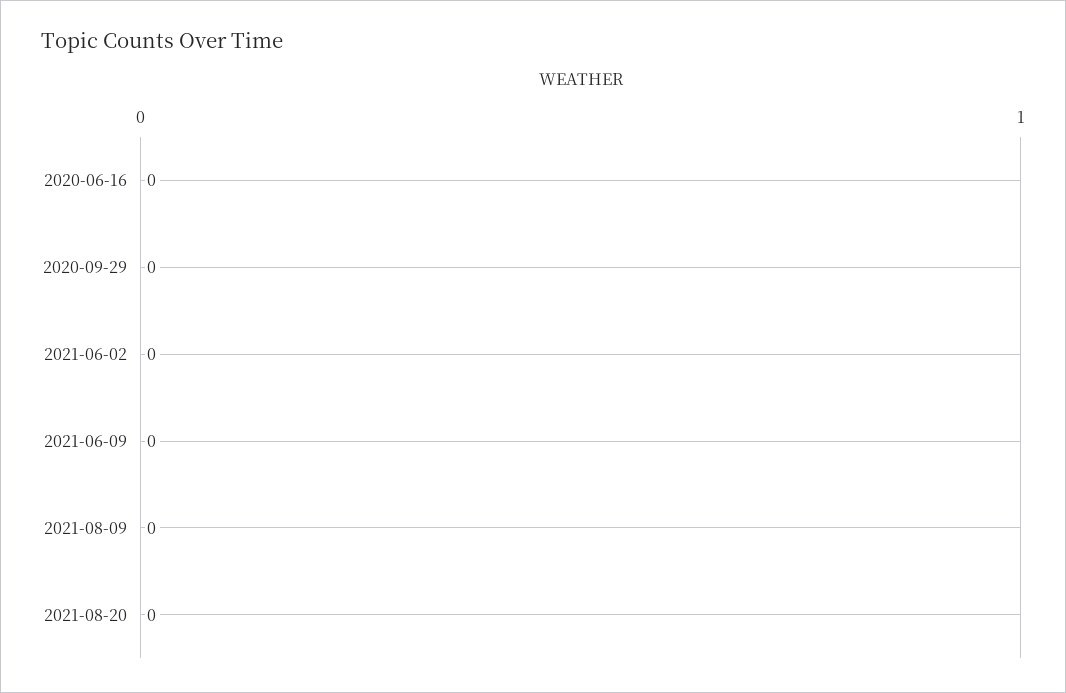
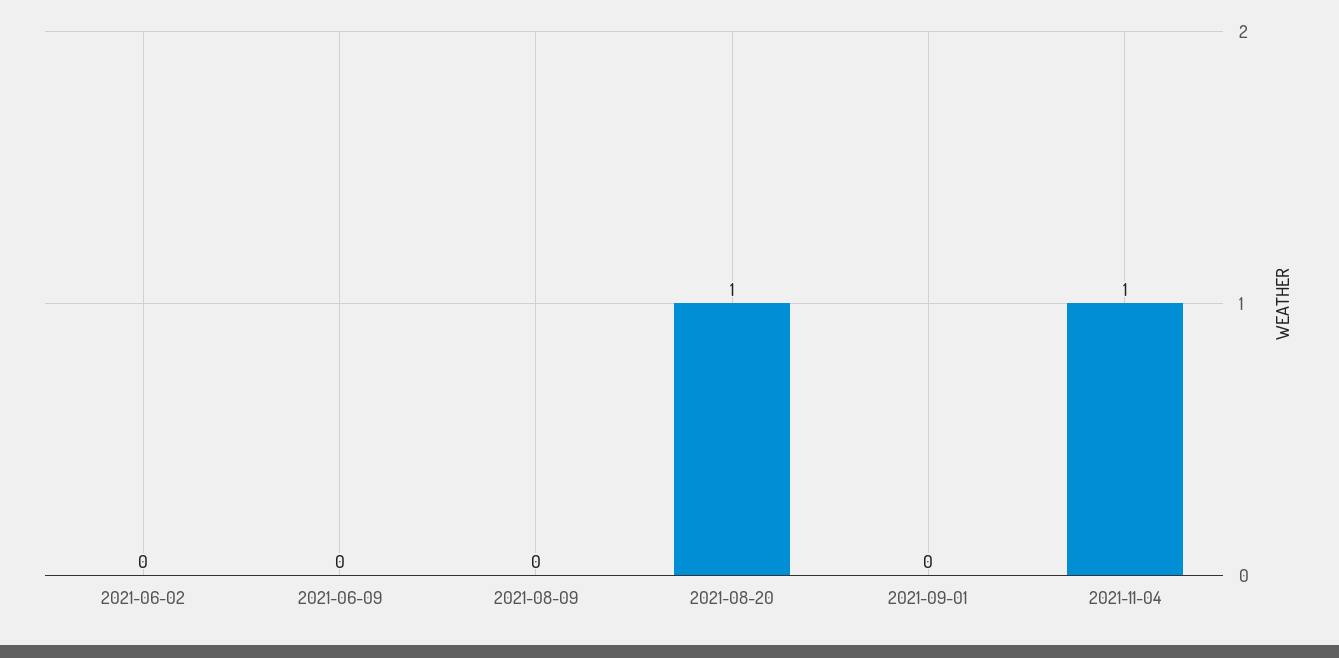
2020-06-16: 0 -> none
2020-09-29: 0 -> none
2021-08-20: 0 -> 1
2021-09-01: none -> 0
2021-11-04: none -> 1

